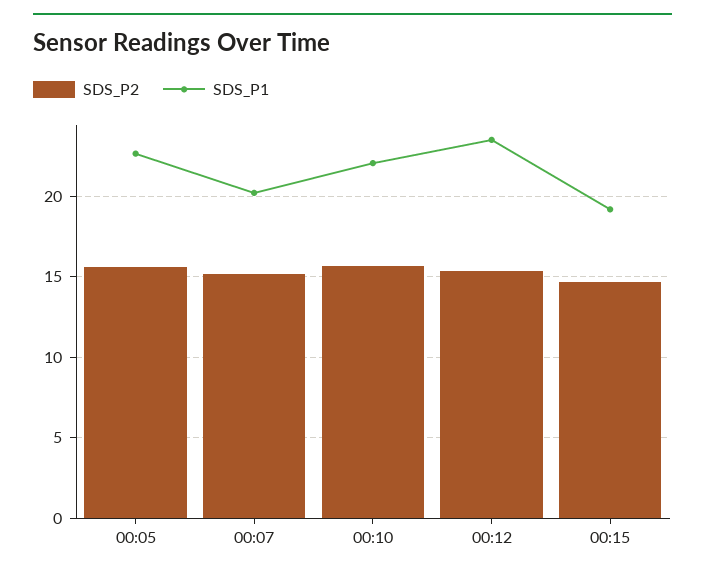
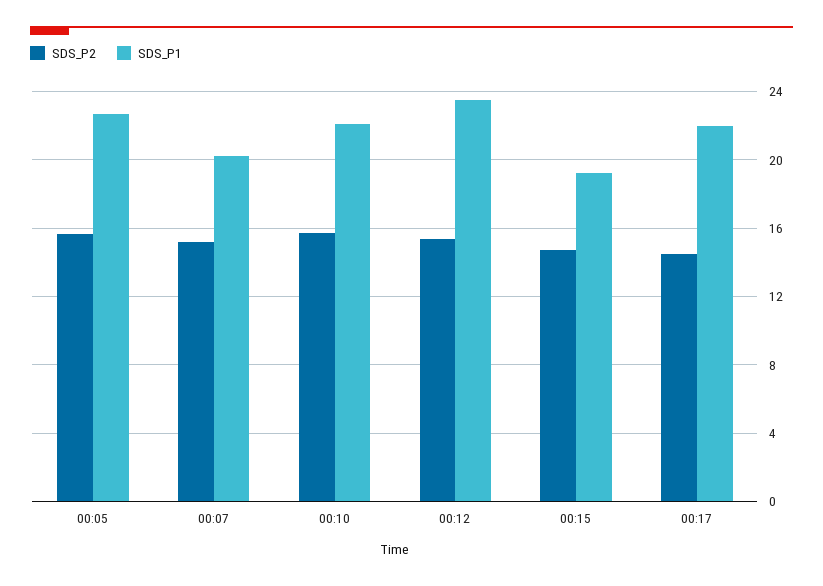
SDS_P2, 00:17: none -> 14.5
SDS_P1, 00:17: none -> 22

